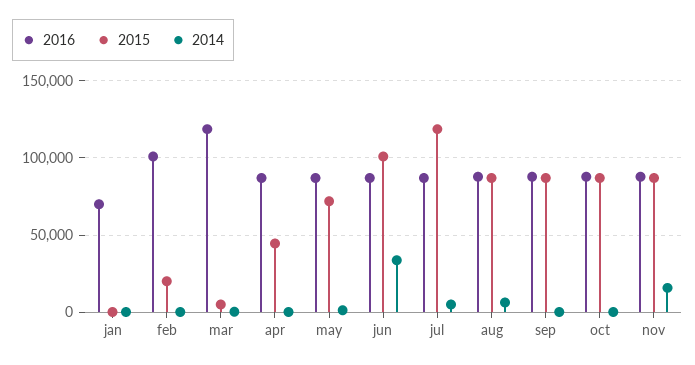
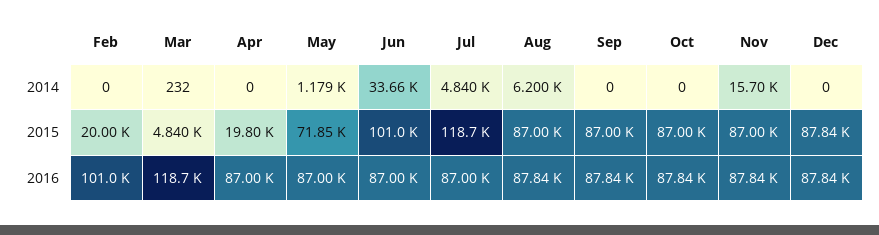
2016, jan: 70000 -> none
2015, jan: 0 -> none
2014, jan: 0 -> none
2015, apr: 45000 -> 19800
2014, Dec: none -> 0
2015, Dec: none -> 87840
2016, Dec: none -> 87840

